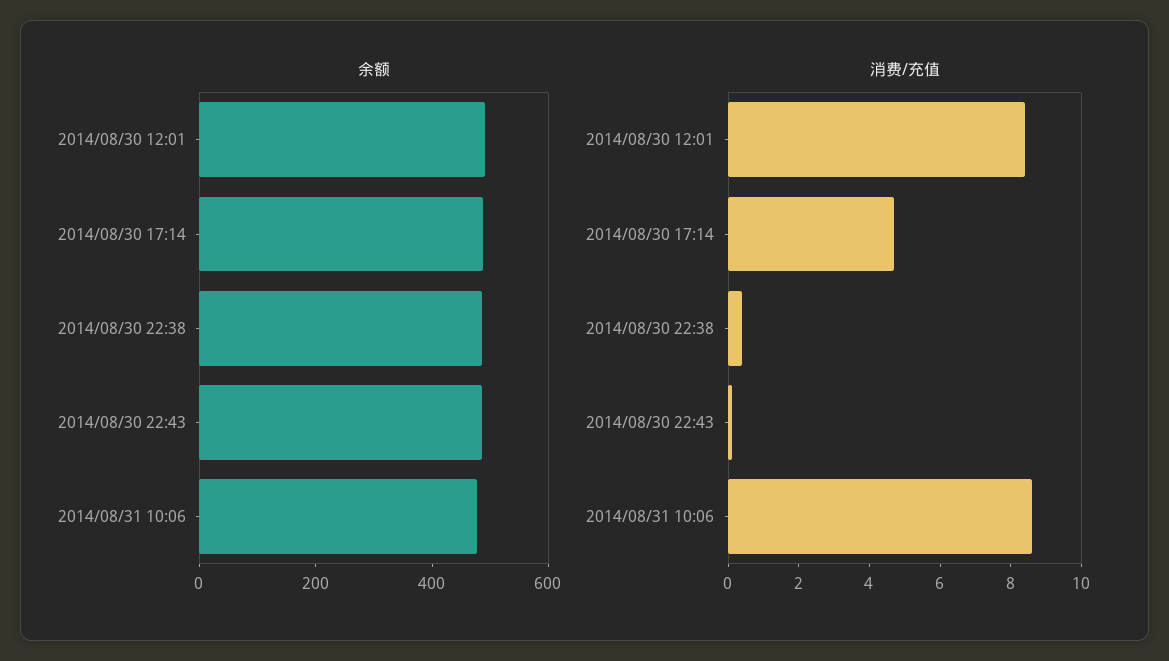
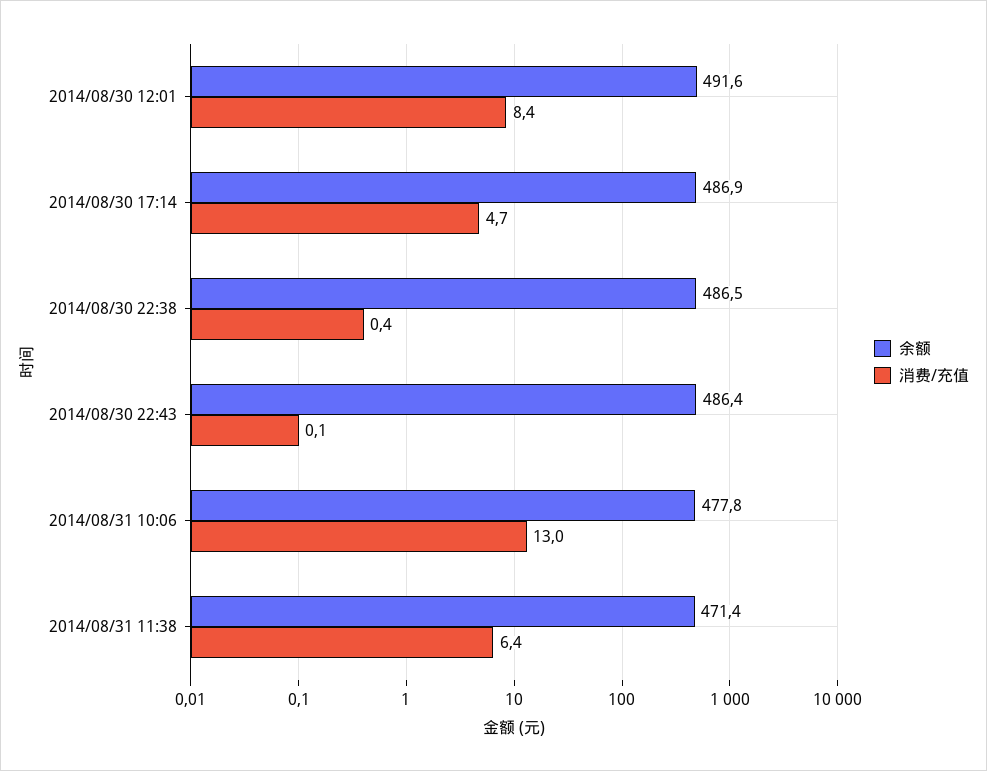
消费/充值, 2014/08/31 10:06: 8.5 -> 13
余额, 2014/08/31 11:38: none -> 471.4
消费/充值, 2014/08/31 11:38: none -> 6.4

